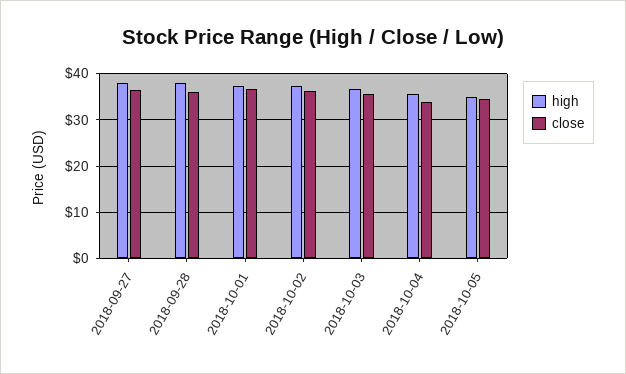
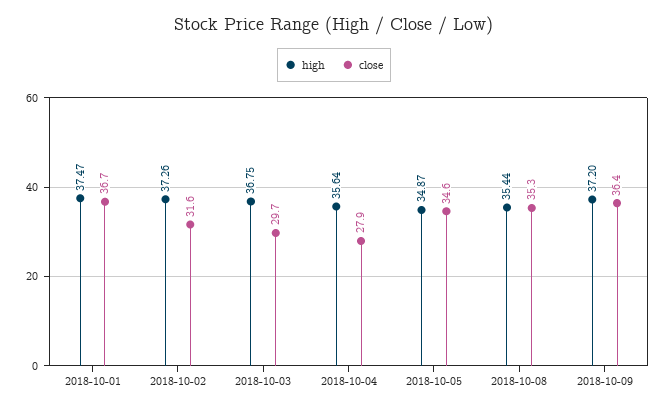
high, 2018-09-27: 38 -> none
close, 2018-09-27: 36 -> none
high, 2018-09-28: 38 -> none
close, 2018-09-28: 36 -> none
close, 2018-10-02: 36 -> 31.6
close, 2018-10-03: 36 -> 29.7
close, 2018-10-04: 34 -> 27.9
high, 2018-10-08: none -> 35.44
close, 2018-10-08: none -> 35.3
high, 2018-10-09: none -> 37.2
close, 2018-10-09: none -> 36.4

